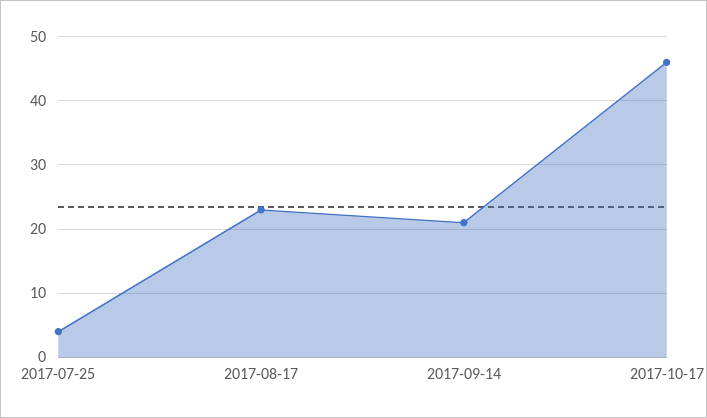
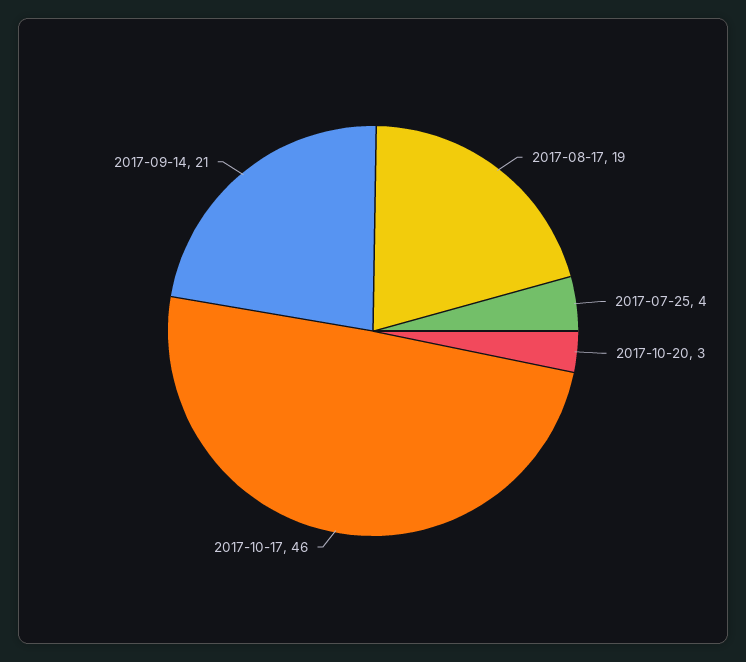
2017-08-17: 23 -> 19
2017-10-20: none -> 3

